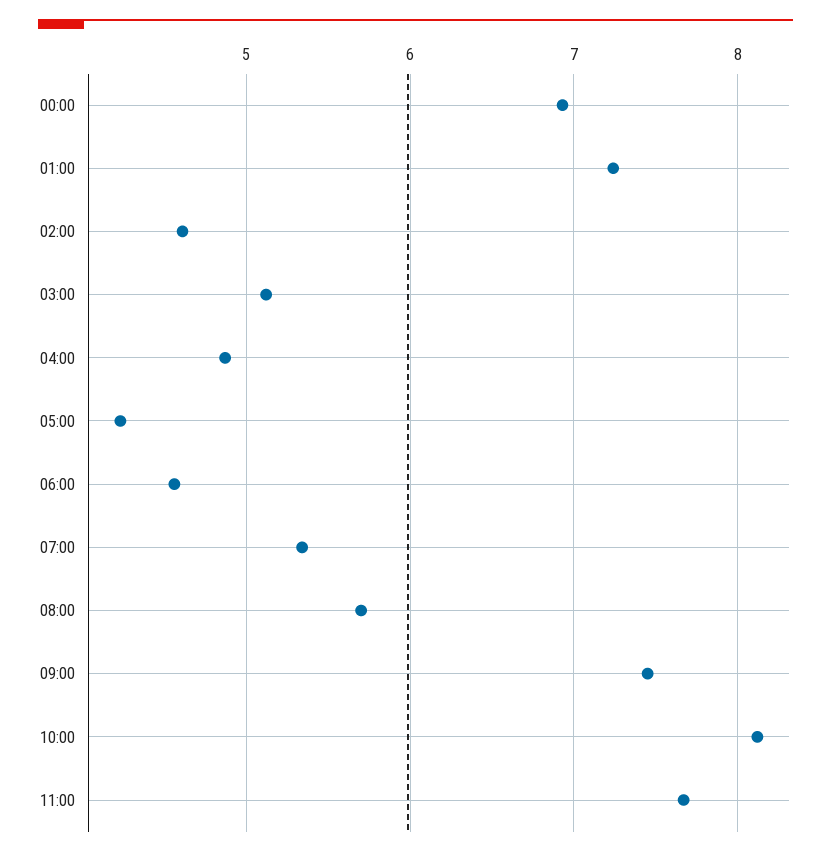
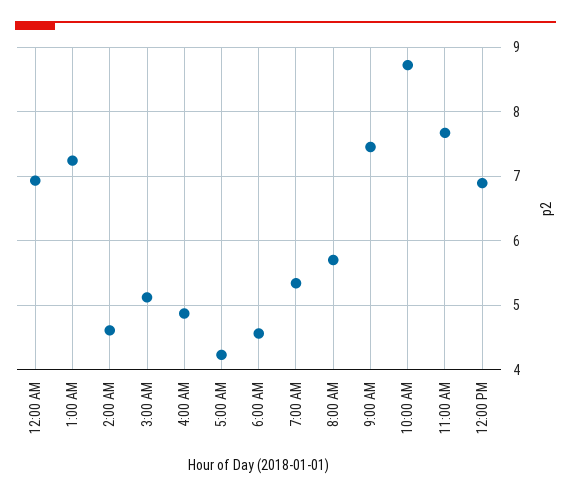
10:00: 8.1 -> 8.7
12:00 PM: none -> 6.9

